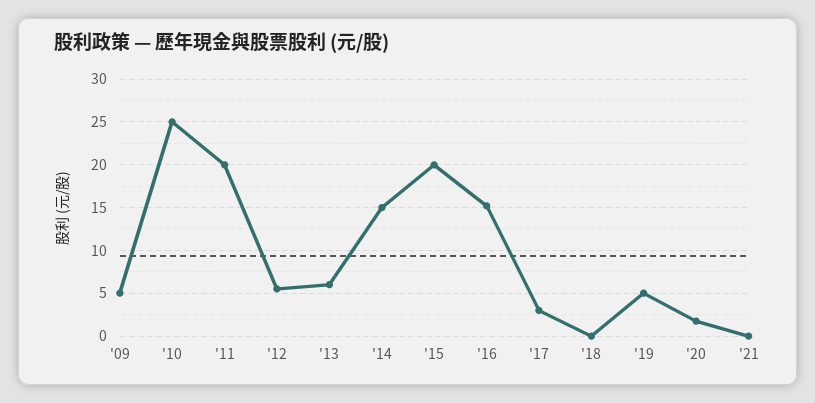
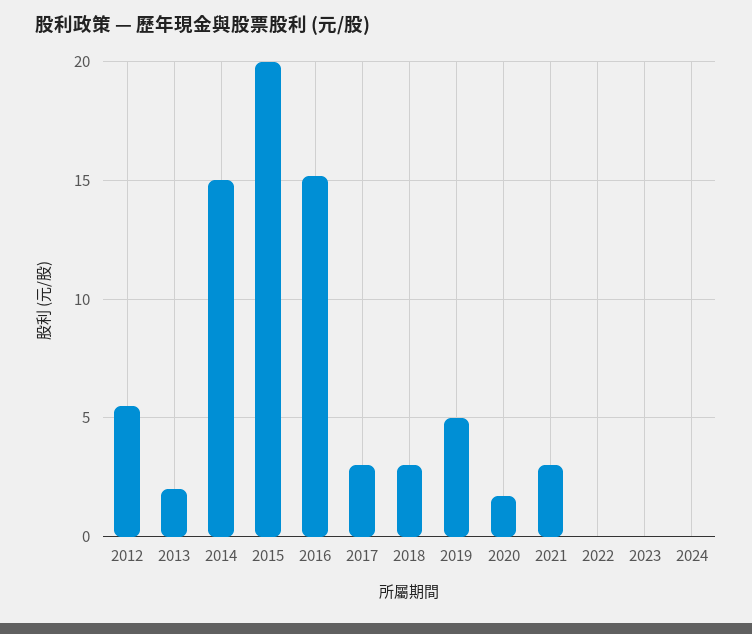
'09: 5 -> none
'10: 25 -> none
'11: 20 -> none
'13: 6 -> 2
'18: 0 -> 3
'21: 0 -> 3
2022: none -> 0
2023: none -> 0
2024: none -> 0

